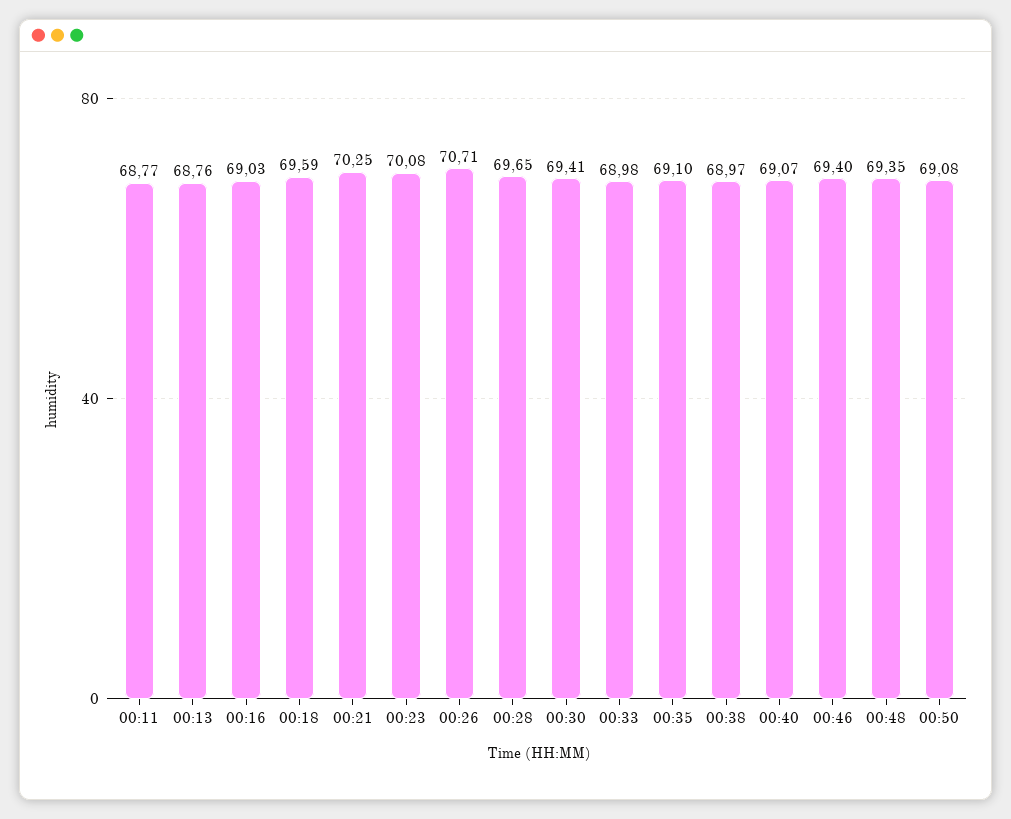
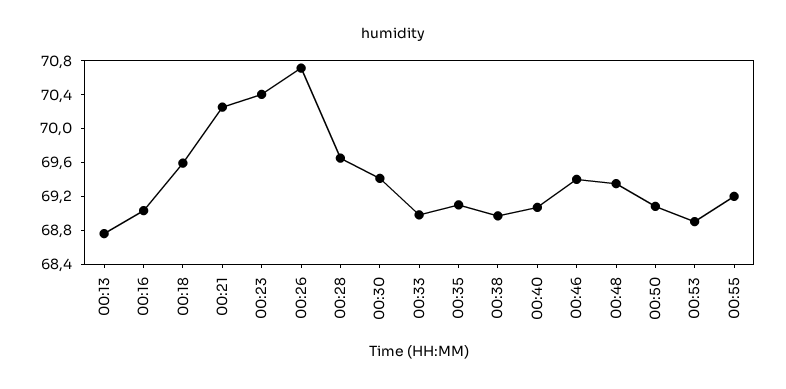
00:11: 68.77 -> none
00:23: 70.08 -> 70.4
00:53: none -> 68.9
00:55: none -> 69.2

